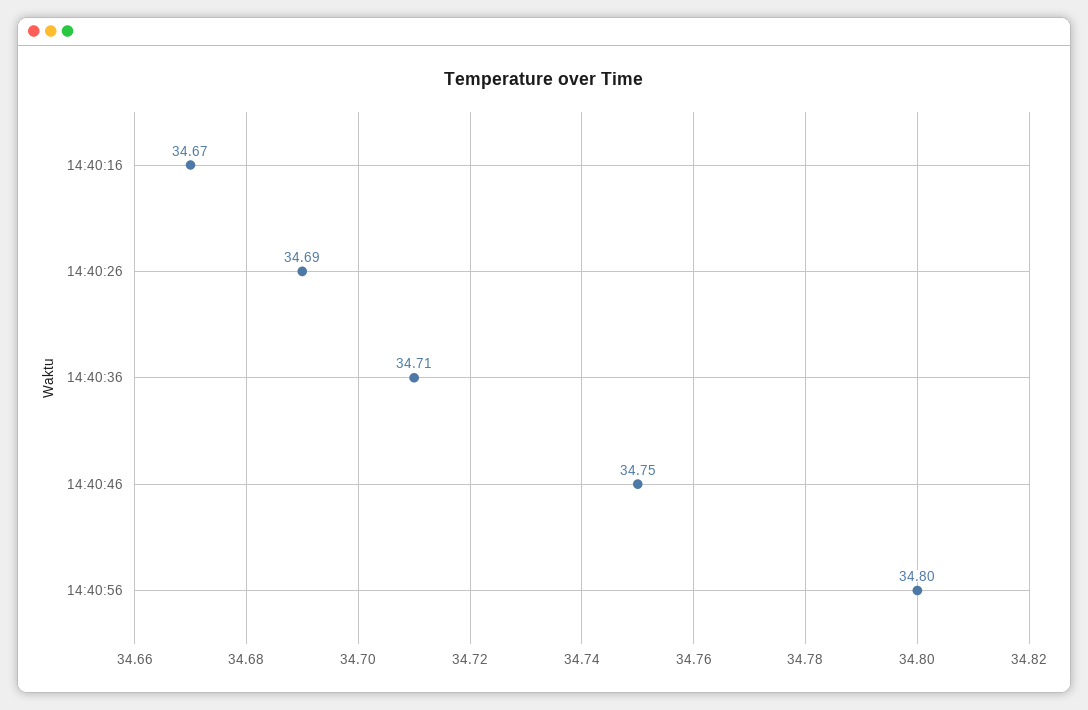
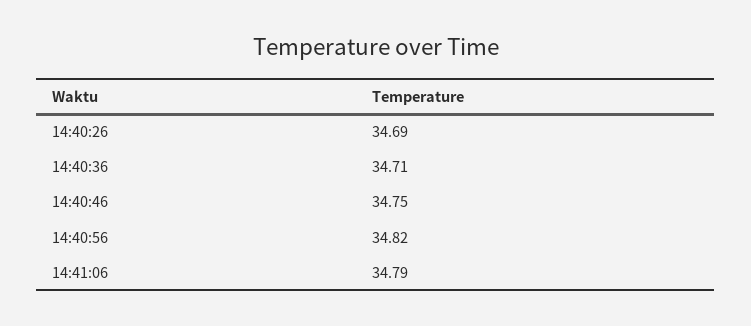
14:40:16: 34.67 -> none
14:40:56: 34.8 -> 34.82
14:41:06: none -> 34.79

